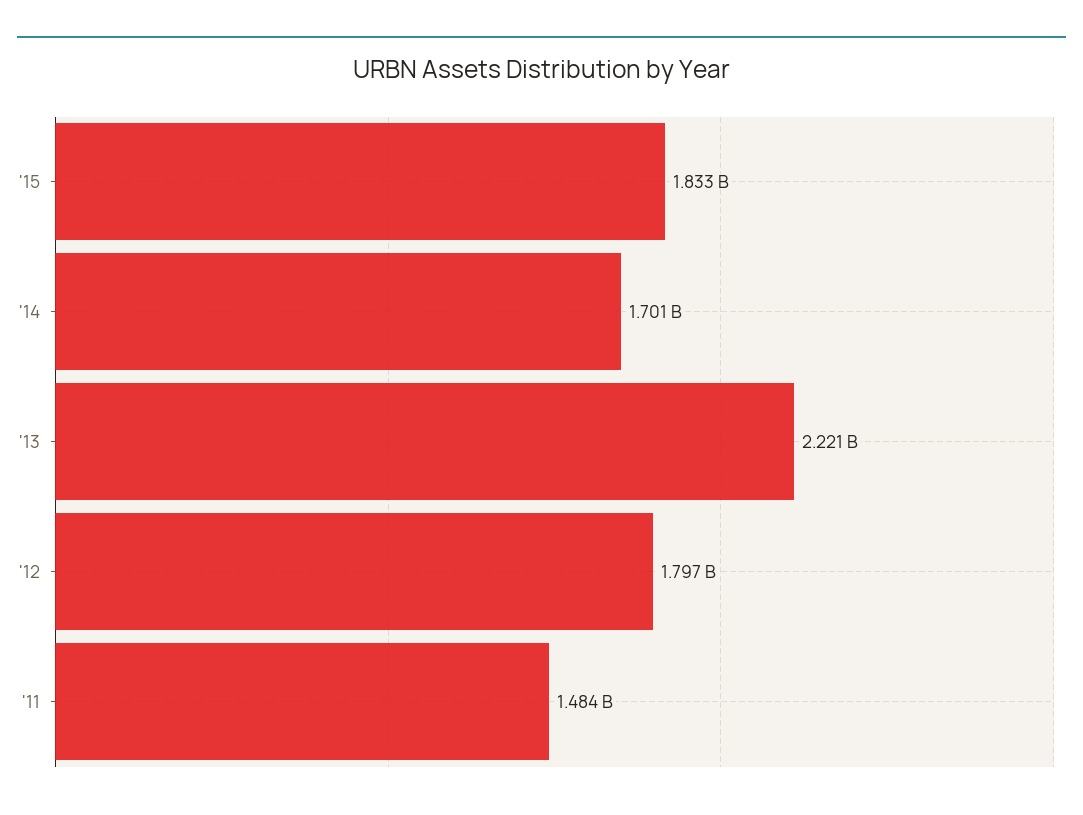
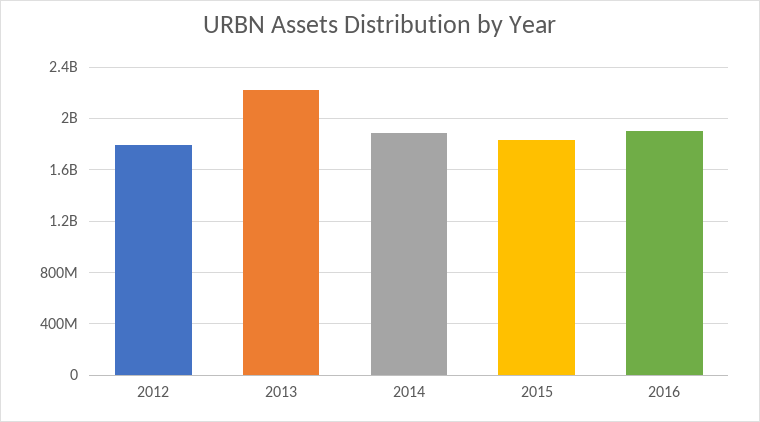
'14: 1701000000 -> 1900000000
'11: 1484000000 -> none
2016: none -> 1900000000

